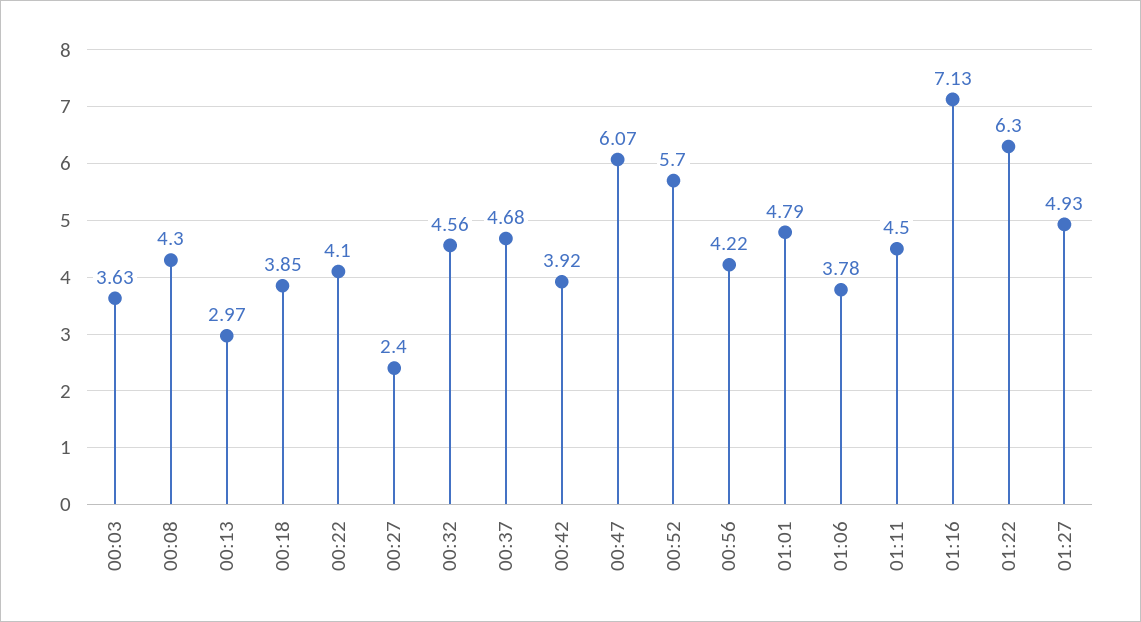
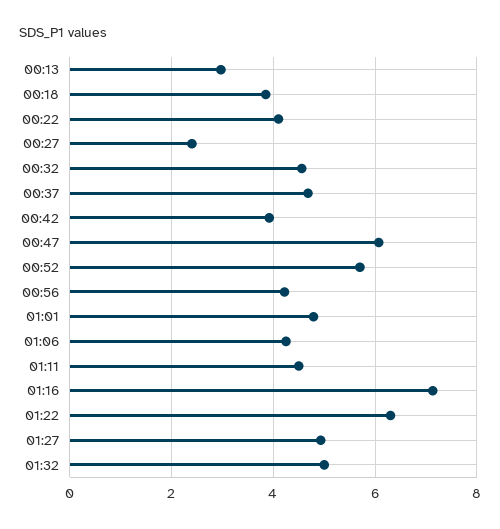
00:03: 3.63 -> none
00:08: 4.3 -> none
01:06: 3.78 -> 4.2
01:32: none -> 5

